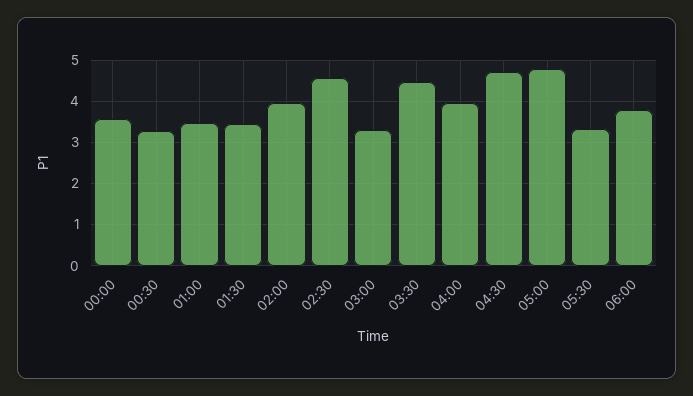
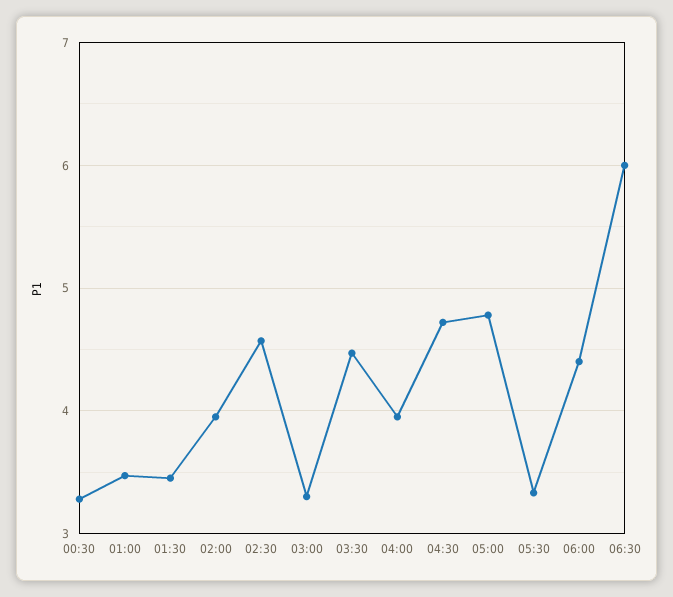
00:00: 3.6 -> none
06:00: 3.8 -> 4.4
06:30: none -> 6

